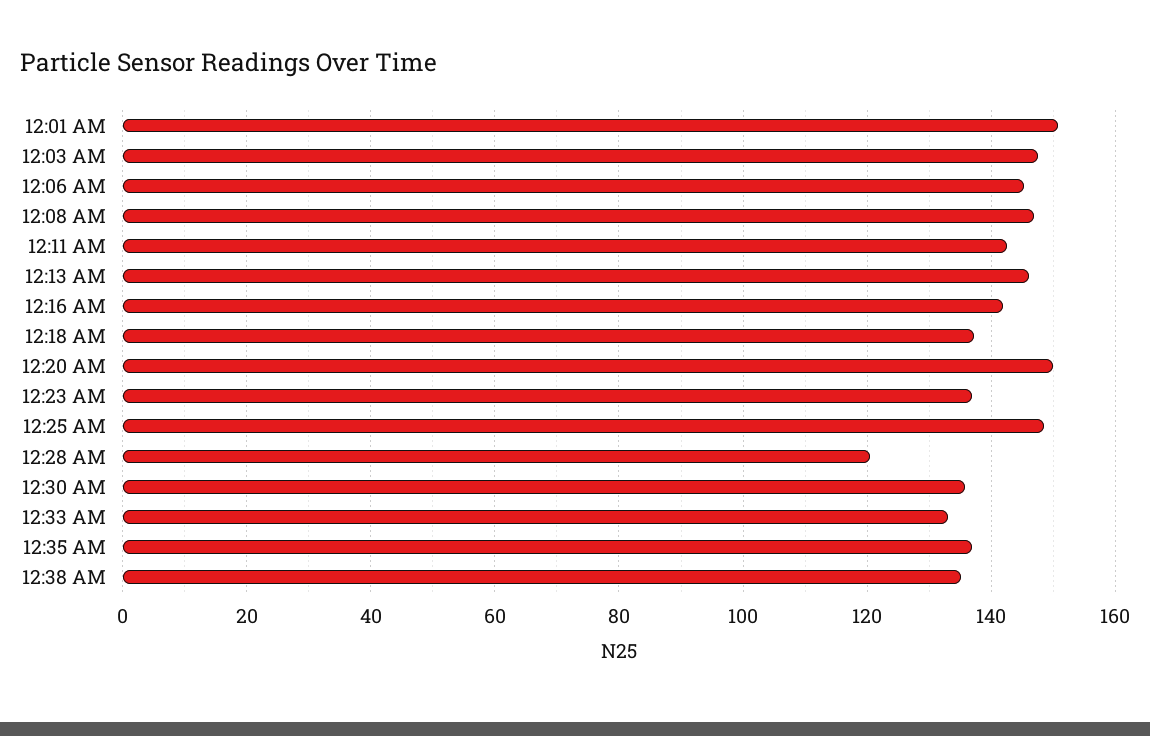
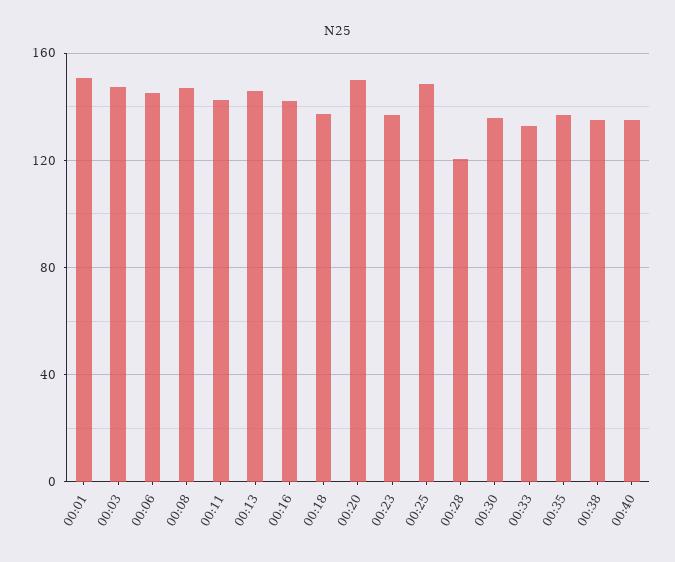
00:40: none -> 135

